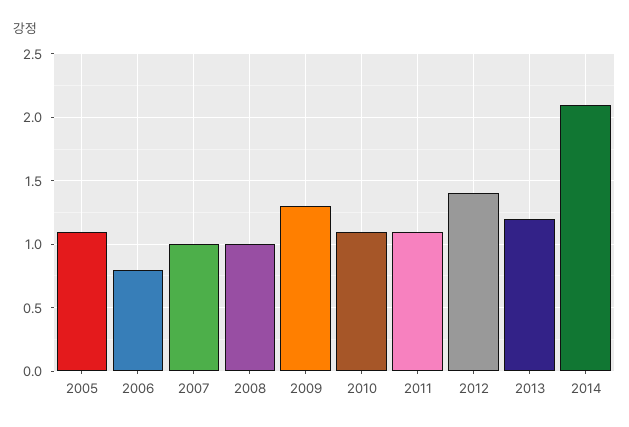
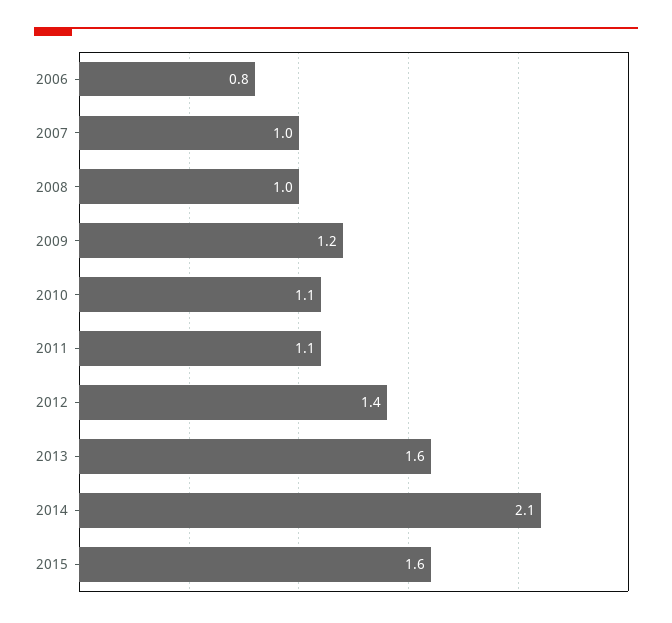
2005: 1.1 -> none
2009: 1.3 -> 1.2
2013: 1.2 -> 1.6
2015: none -> 1.6

